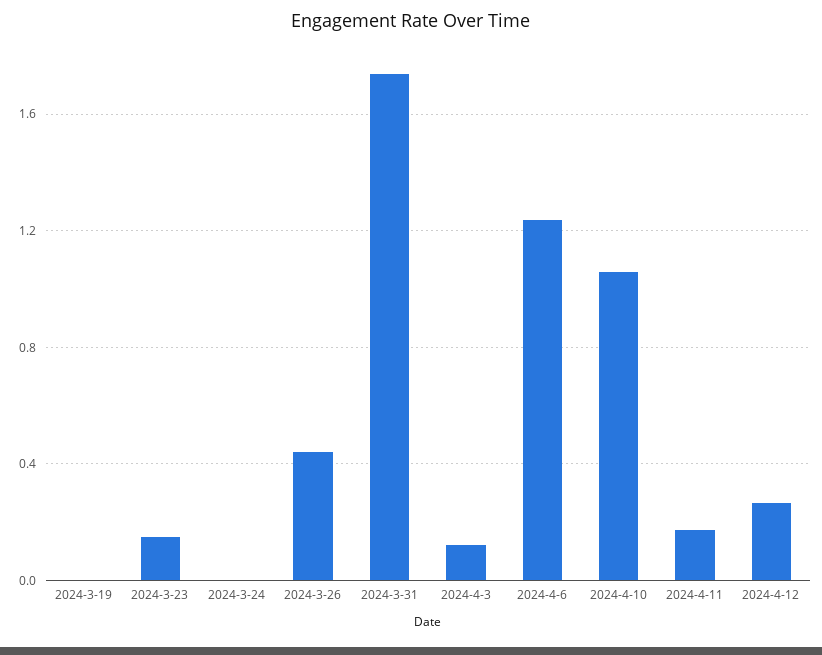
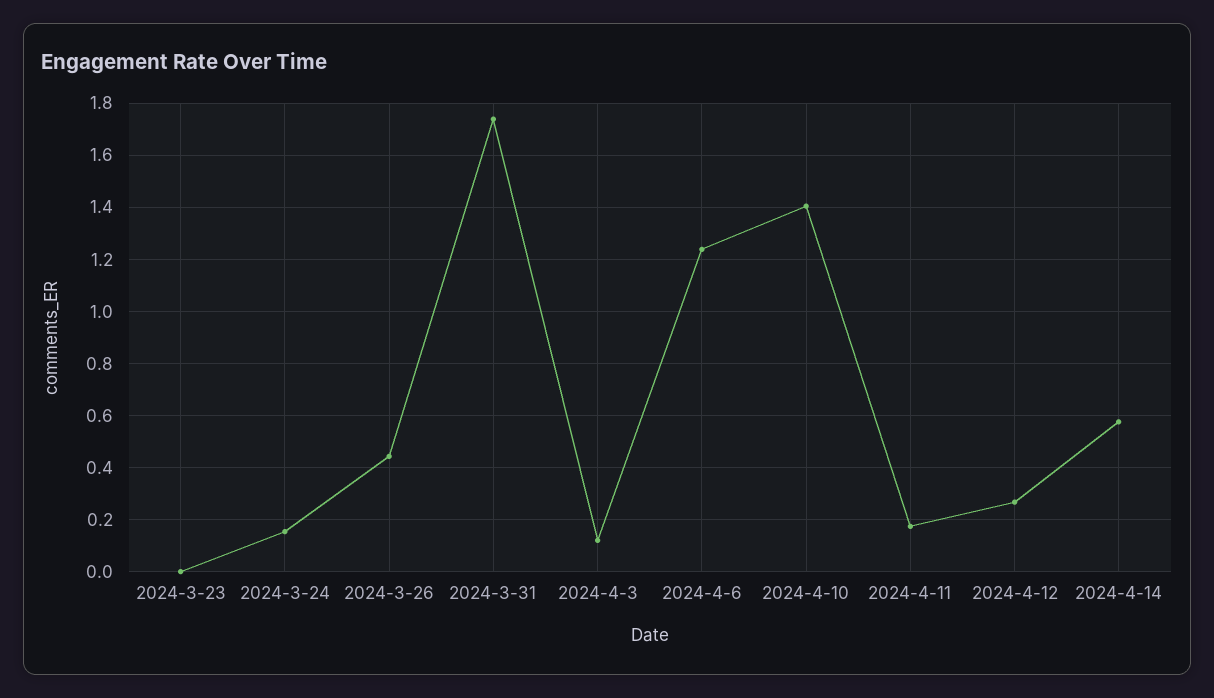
2024-3-19: 0 -> none
2024-3-23: 0.15 -> 0
2024-3-24: 0 -> 0.15
2024-4-10: 1.05 -> 1.4
2024-4-14: none -> 0.575

